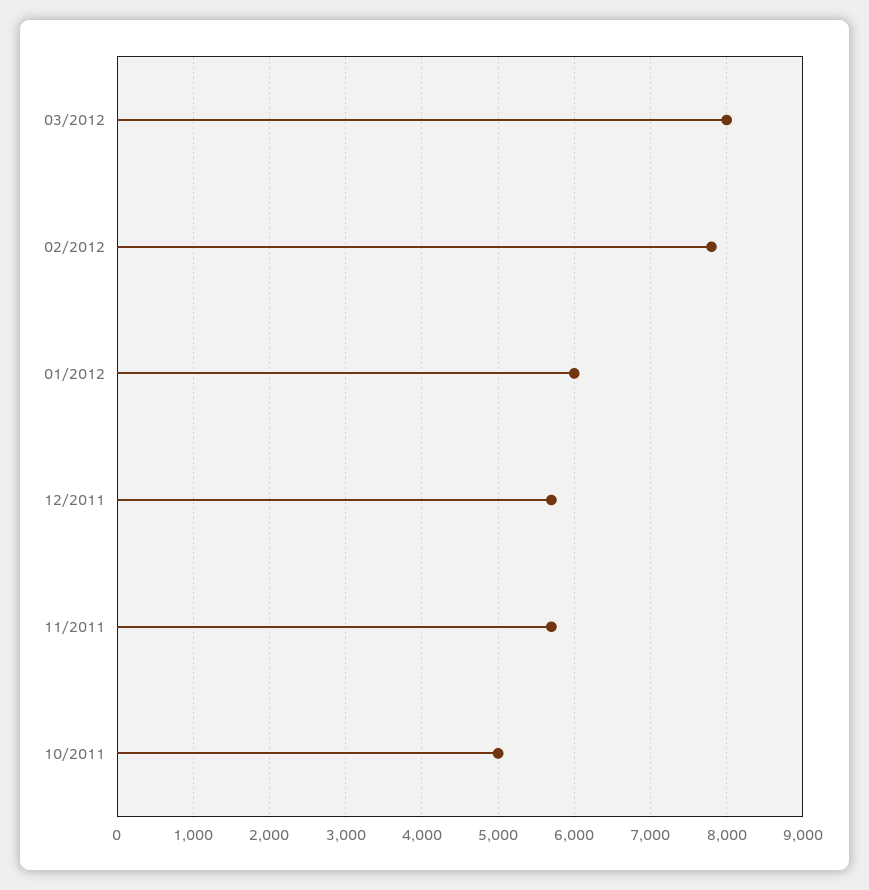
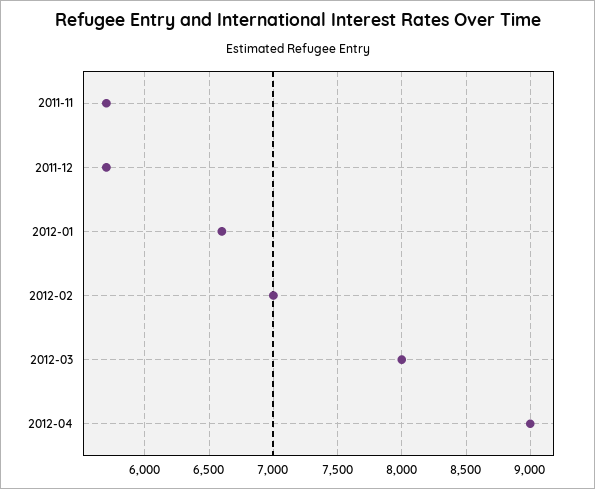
02/2012: 7800 -> 7000
01/2012: 6000 -> 6600
10/2011: 5000 -> none
2012-04: none -> 9000

